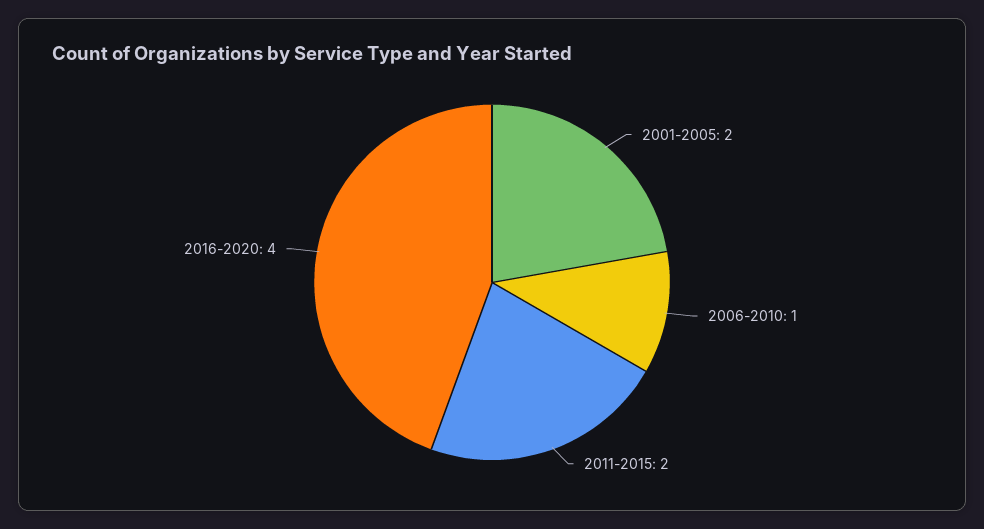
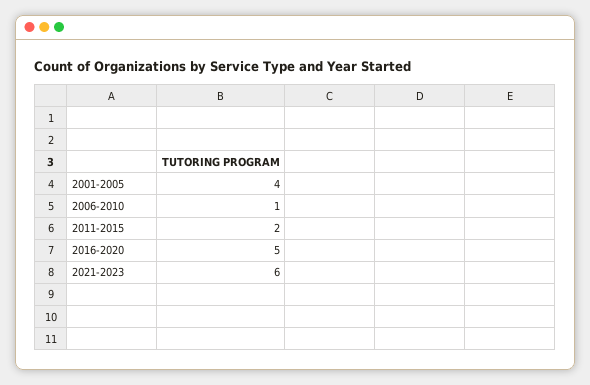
2001-2005: 2 -> 4
2016-2020: 4 -> 5
2021-2023: none -> 6

